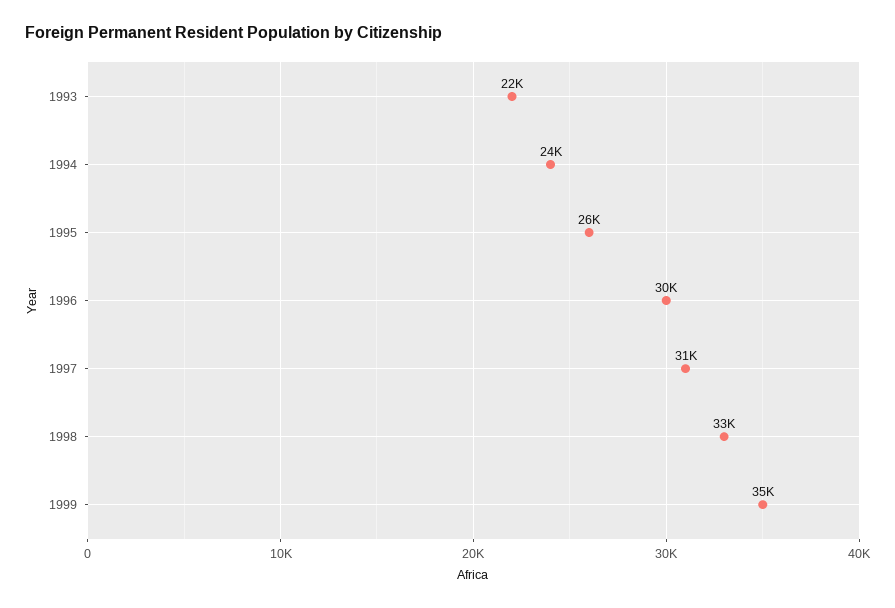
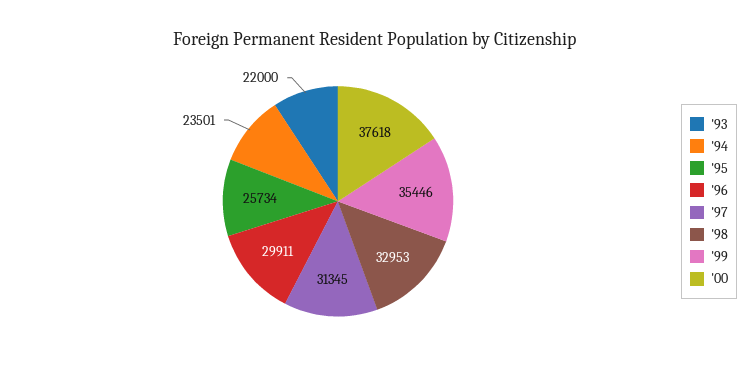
'00: none -> 37618

